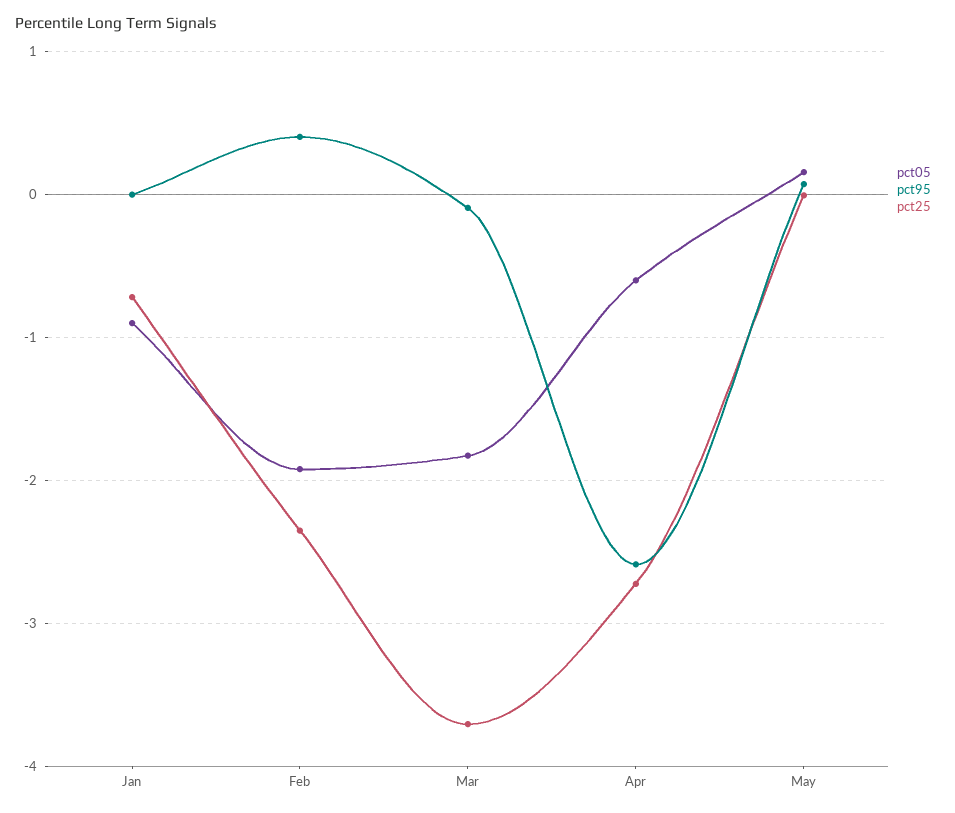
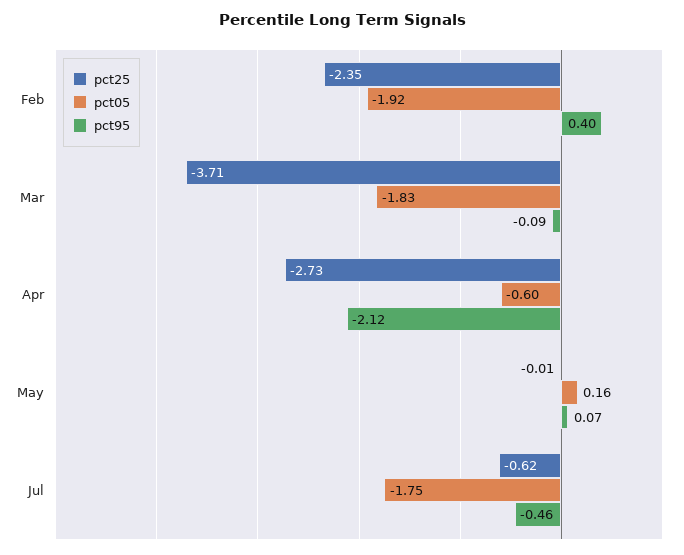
pct05, Jan: -0.9 -> none
pct95, Jan: 0 -> none
pct25, Jan: -0.7 -> none
pct95, Apr: -2.6 -> -2.12
pct25, Jul: none -> -0.62
pct05, Jul: none -> -1.75
pct95, Jul: none -> -0.46

